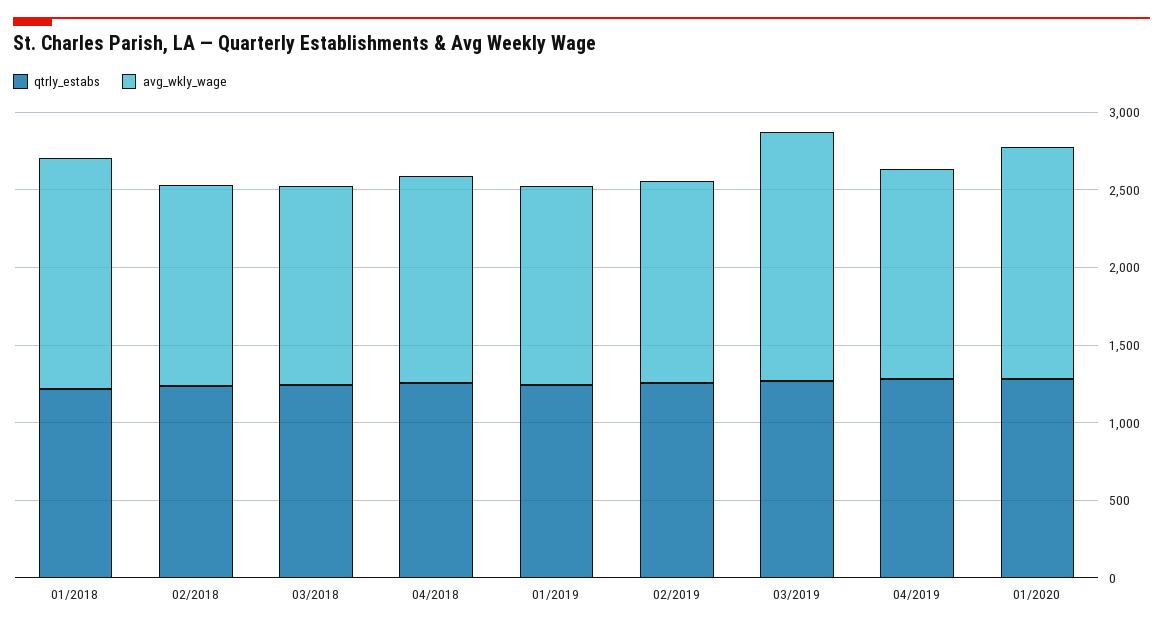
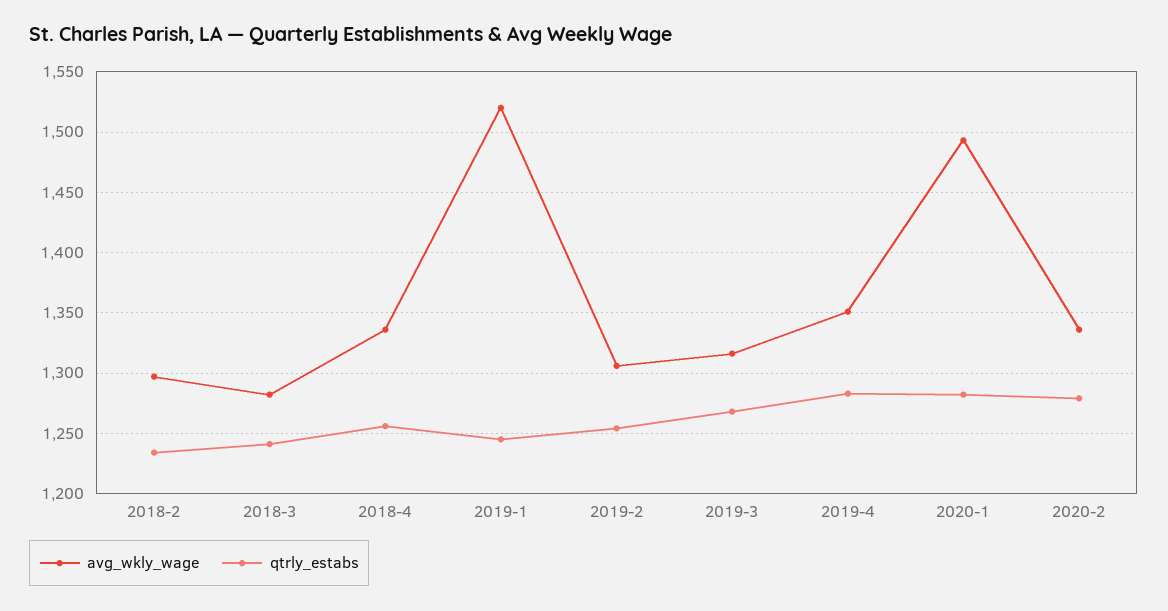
qtrly_estabs, 01/2018: 1200 -> none
avg_wkly_wage, 01/2018: 1500 -> none
avg_wkly_wage, 01/2019: 1300 -> 1520
avg_wkly_wage, 03/2019: 1600 -> 1315
avg_wkly_wage, 2020-2: none -> 1335
qtrly_estabs, 2020-2: none -> 1280

